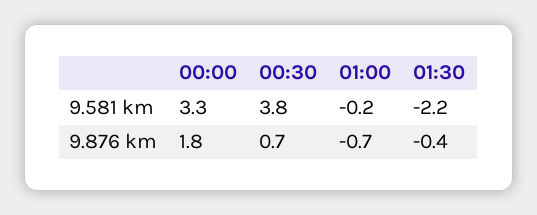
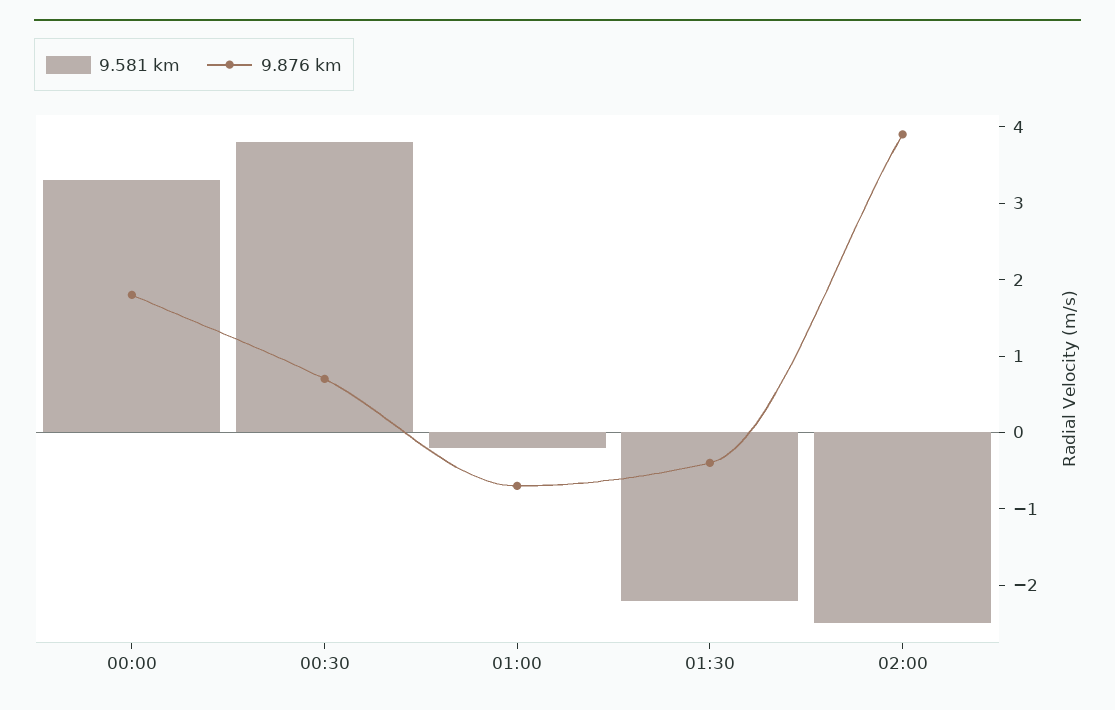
9.581 km, 02:00: none -> -2.5
9.876 km, 02:00: none -> 4

